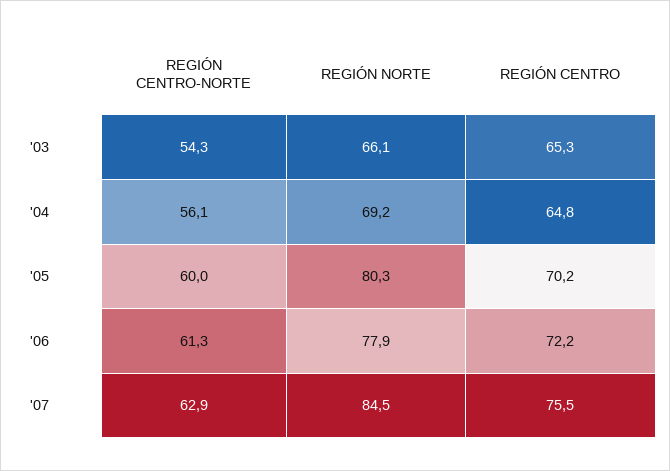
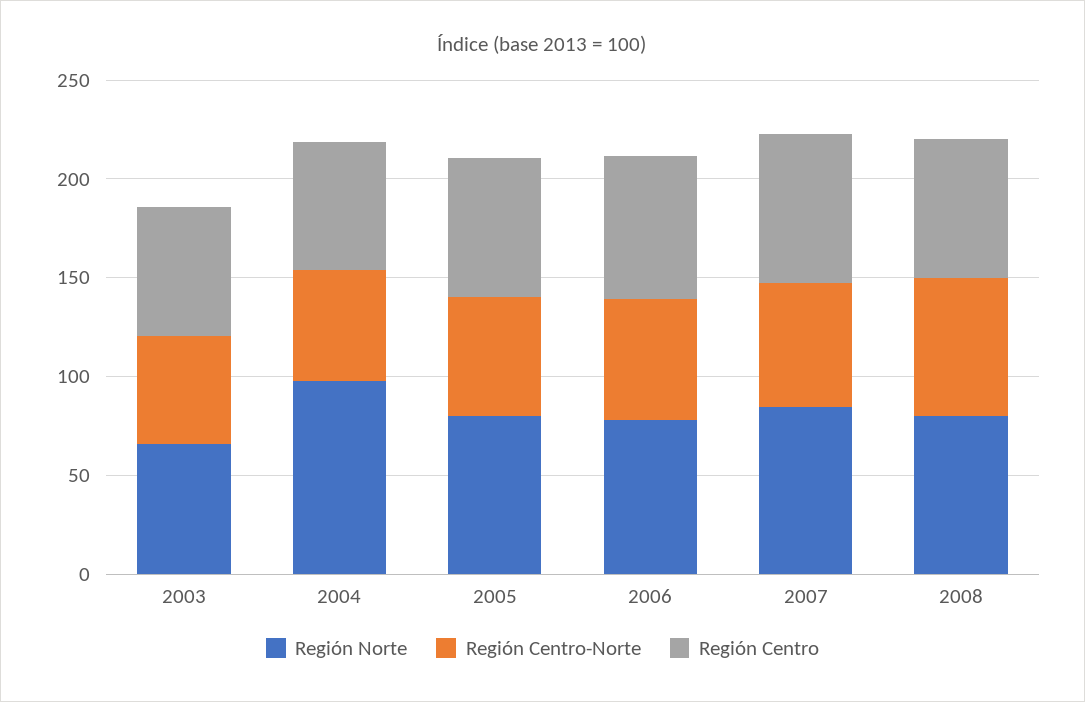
REGIÓN NORTE, '04: 69.2 -> 100
REGIÓN NORTE, 2008: none -> 80
REGIÓN CENTRO-NORTE, 2008: none -> 70
REGIÓN CENTRO, 2008: none -> 70

